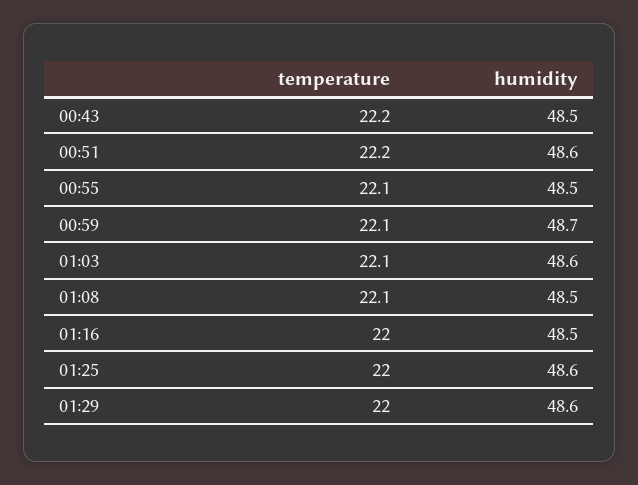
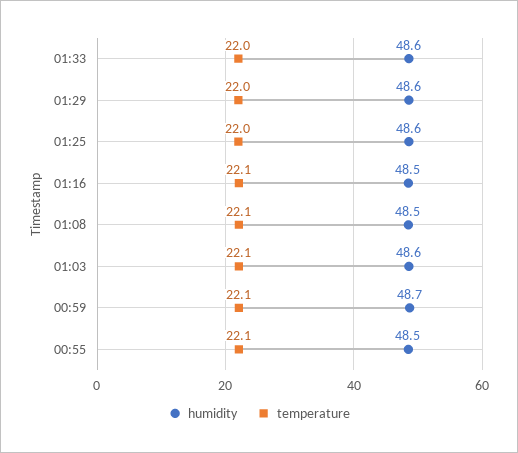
temperature, 00:43: 22.2 -> none
humidity, 00:43: 48.5 -> none
temperature, 00:51: 22.2 -> none
humidity, 00:51: 48.6 -> none
temperature, 01:16: 22 -> 22.1
humidity, 01:33: none -> 48.6
temperature, 01:33: none -> 22

